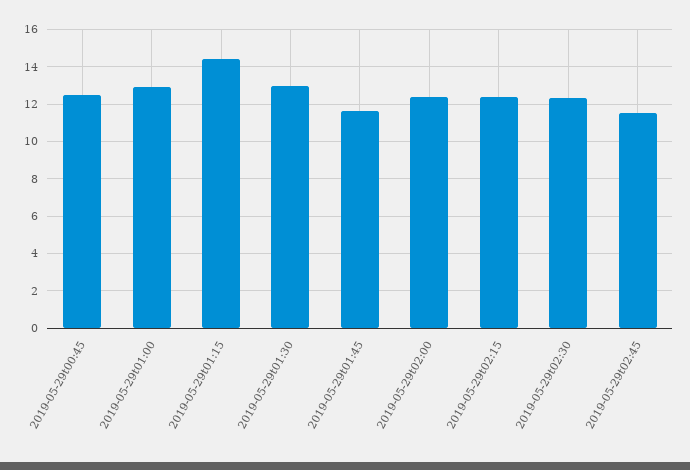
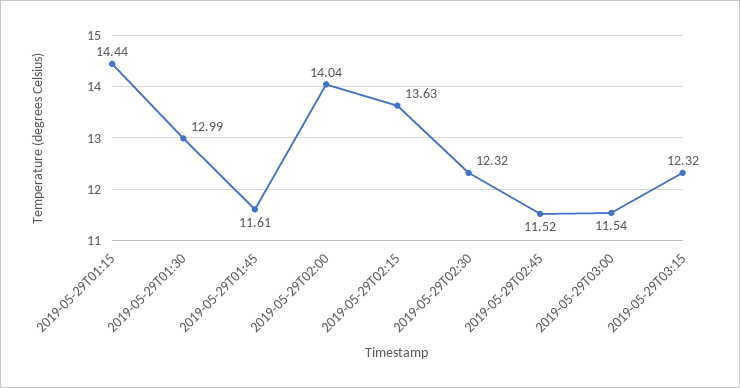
2019-05-29t00:45: 12.5 -> none
2019-05-29t01:00: 13 -> none
2019-05-29t02:00: 12.5 -> 14.04
2019-05-29t02:15: 12.5 -> 13.63
2019-05-29T03:00: none -> 11.54
2019-05-29T03:15: none -> 12.32

